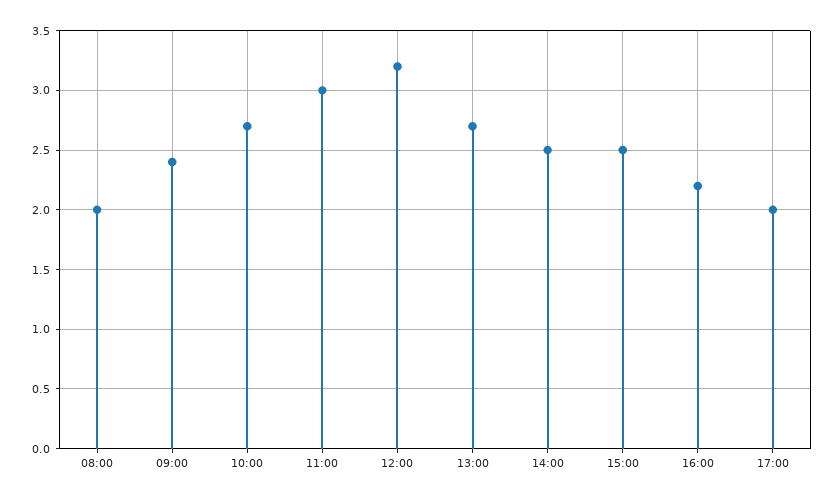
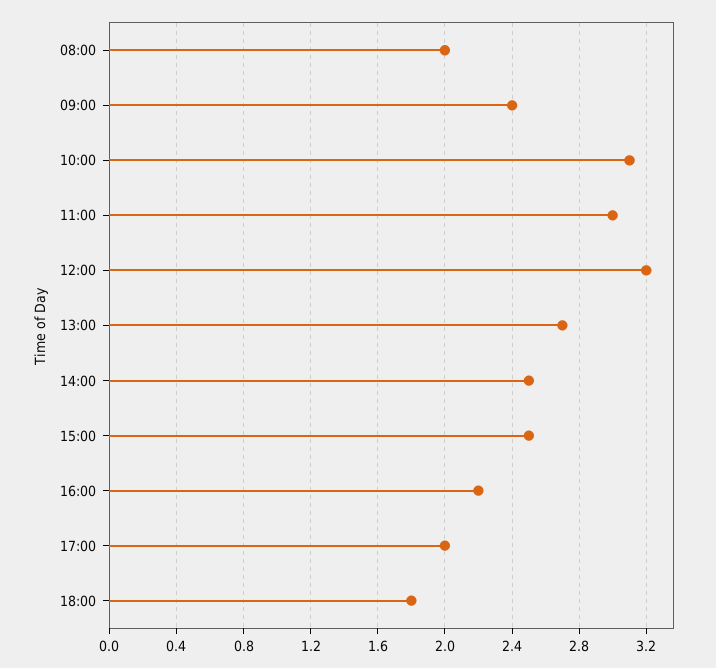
10:00: 2.7 -> 3.1
18:00: none -> 1.8

